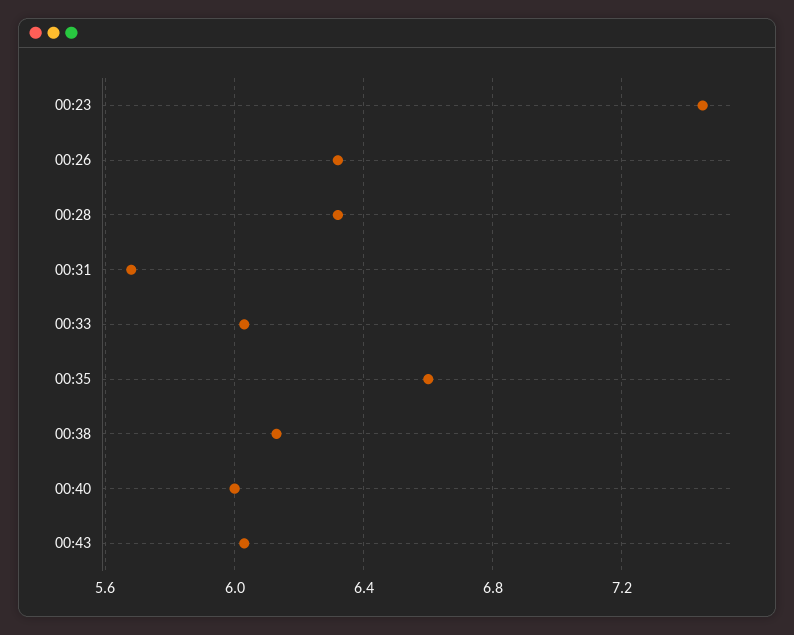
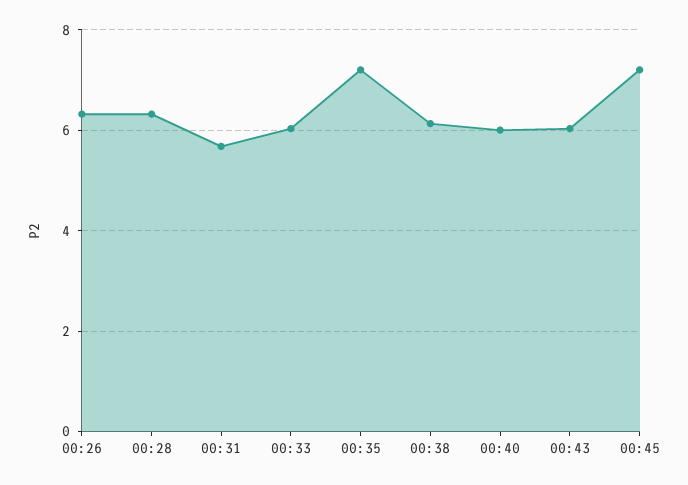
00:23: 7.45 -> none
00:35: 6.6 -> 7.2
00:45: none -> 7.2

